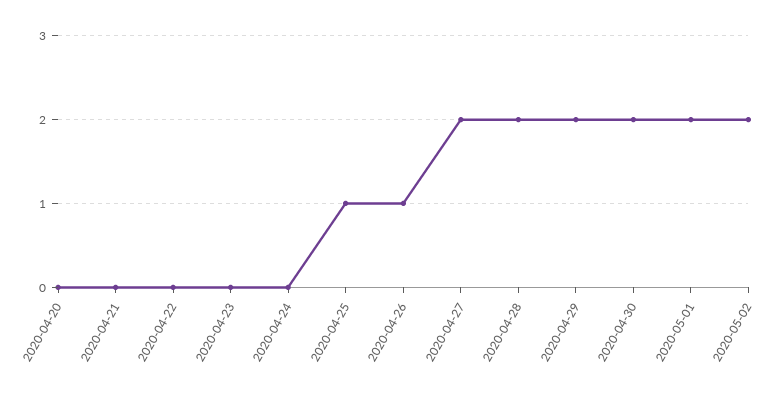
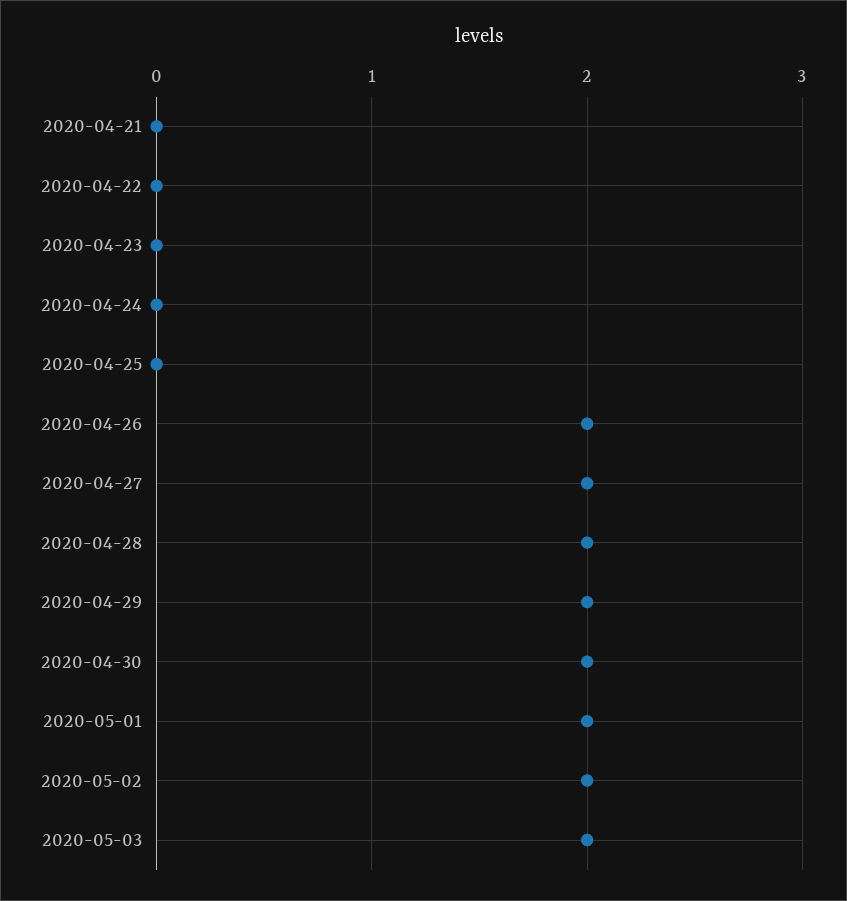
2020-04-20: 0 -> none
2020-04-25: 1 -> 0
2020-04-26: 1 -> 2
2020-05-03: none -> 2

